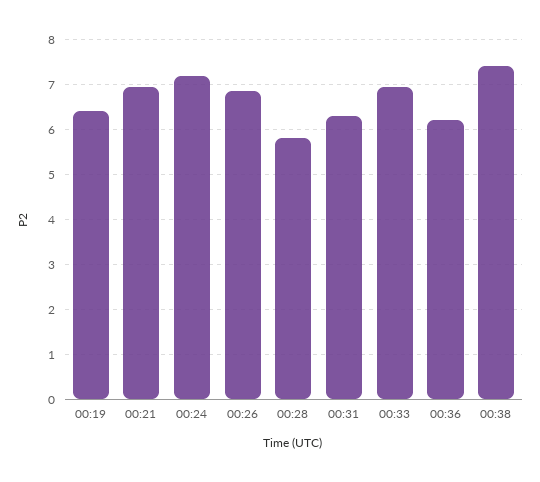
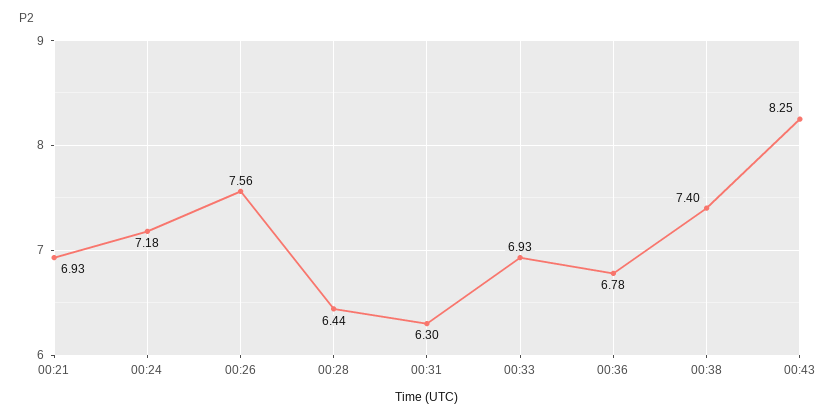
00:19: 6.4 -> none
00:26: 6.8 -> 7.56
00:28: 5.8 -> 6.44
00:36: 6.2 -> 6.78
00:43: none -> 8.25

